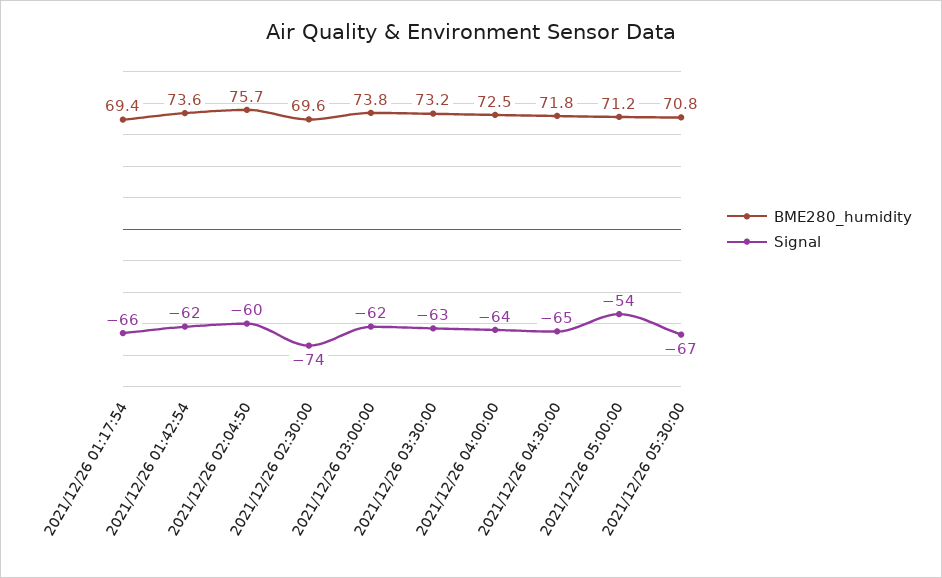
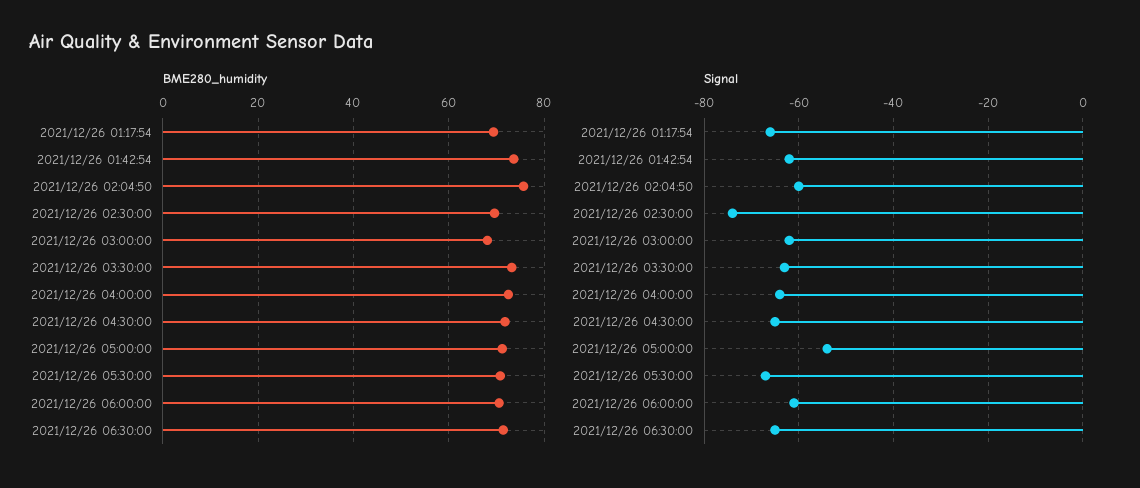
BME280_humidity, 2021/12/26 03:00:00: 73.8 -> 68
BME280_humidity, 2021/12/26 06:00:00: none -> 70
BME280_humidity, 2021/12/26 06:30:00: none -> 72
Signal, 2021/12/26 06:00:00: none -> -60
Signal, 2021/12/26 06:30:00: none -> -65

